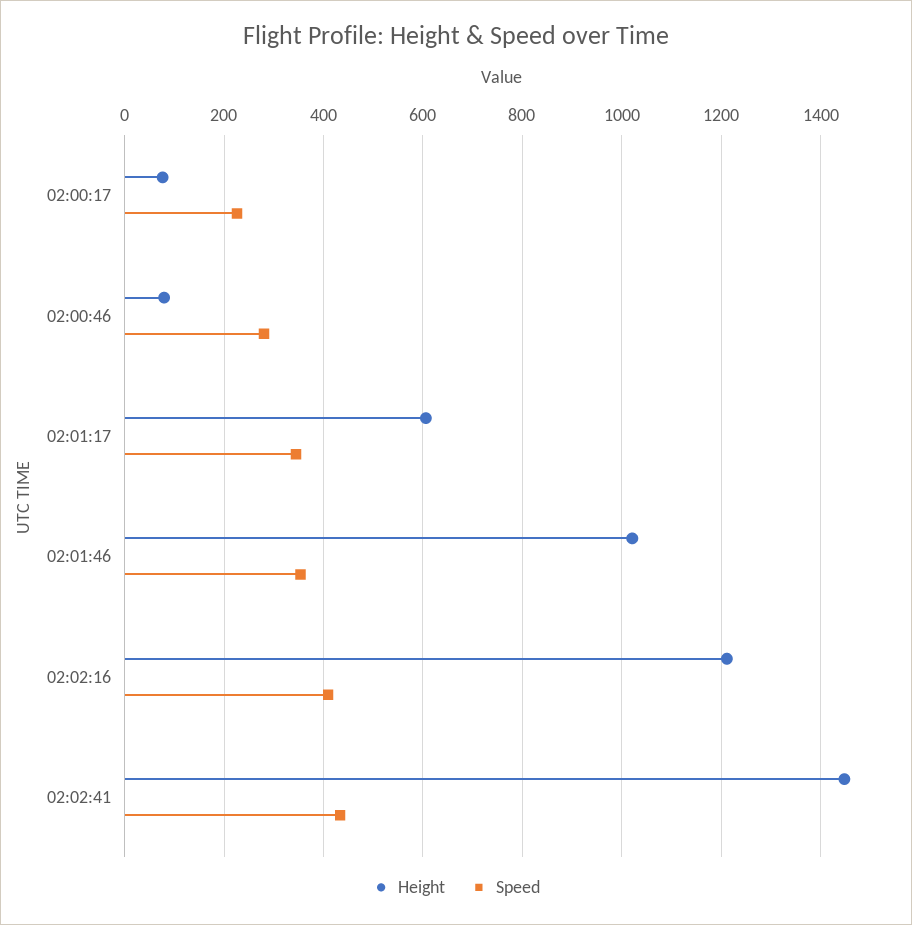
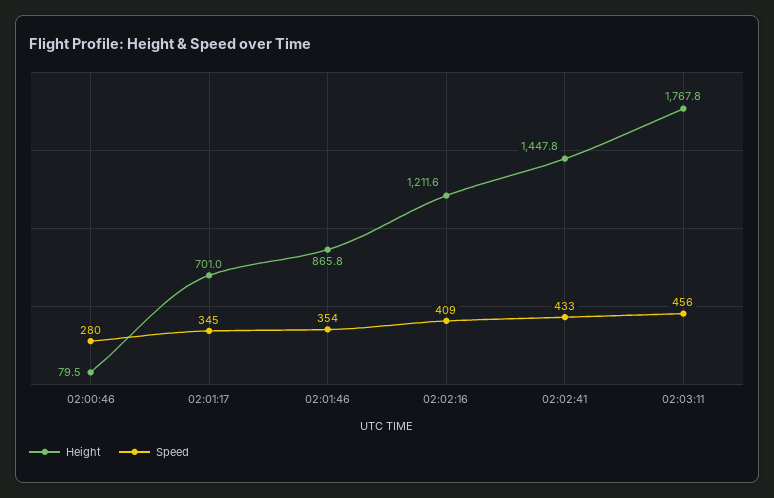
Height, 02:00:17: 80 -> none
Speed, 02:00:17: 220 -> none
Height, 02:01:17: 600 -> 701
Height, 02:01:46: 1020 -> 865.8
Height, 02:03:11: none -> 1767.8
Speed, 02:03:11: none -> 456

